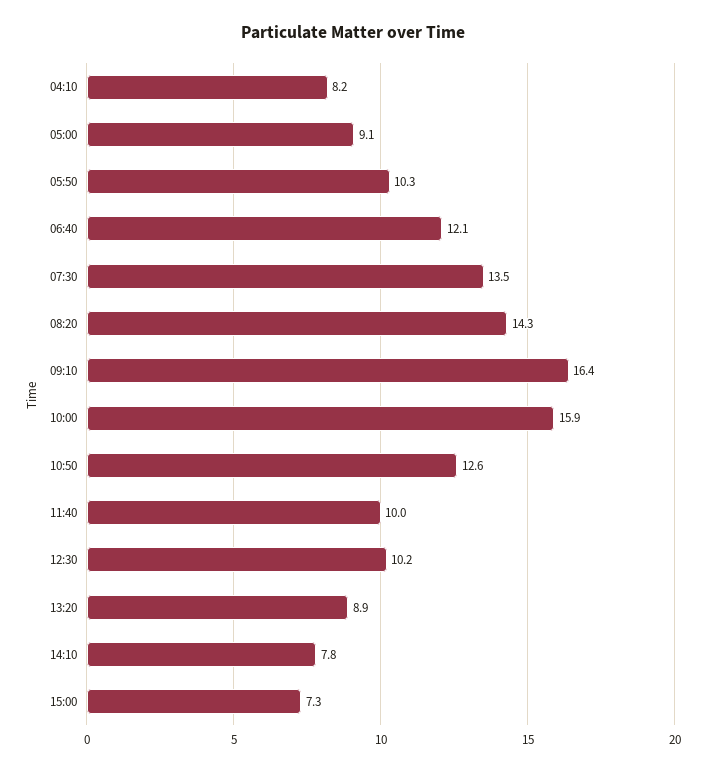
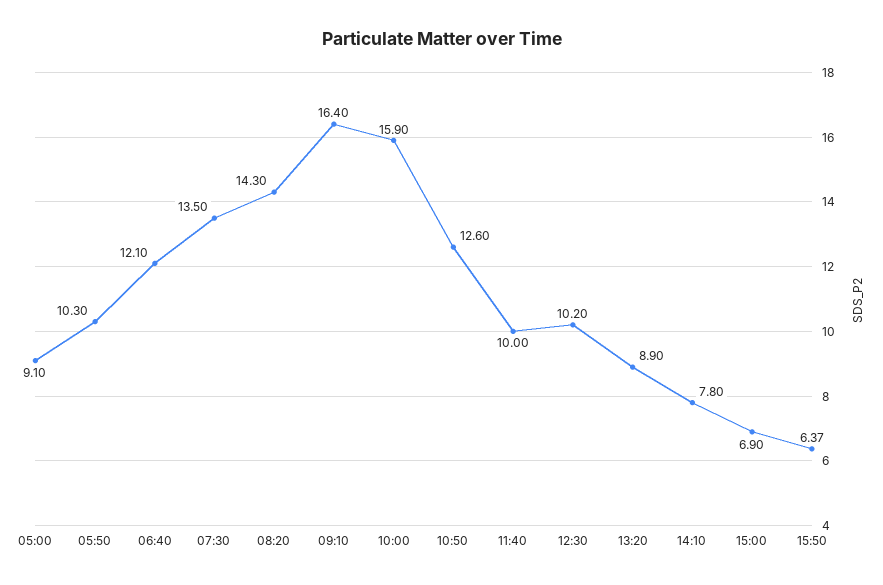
04:10: 8.2 -> none
15:00: 7.3 -> 6.9
15:50: none -> 6.37

